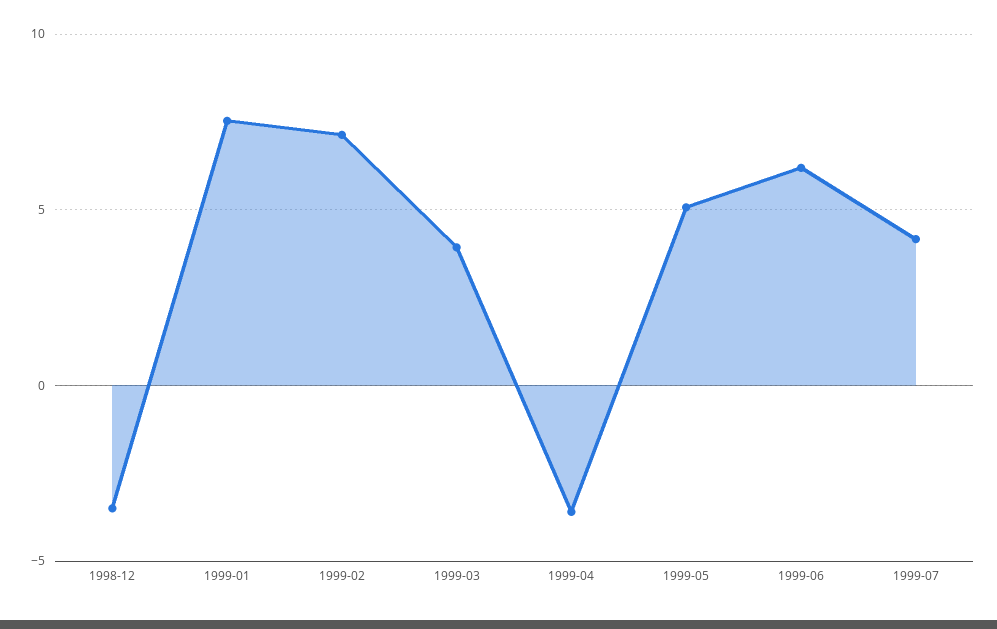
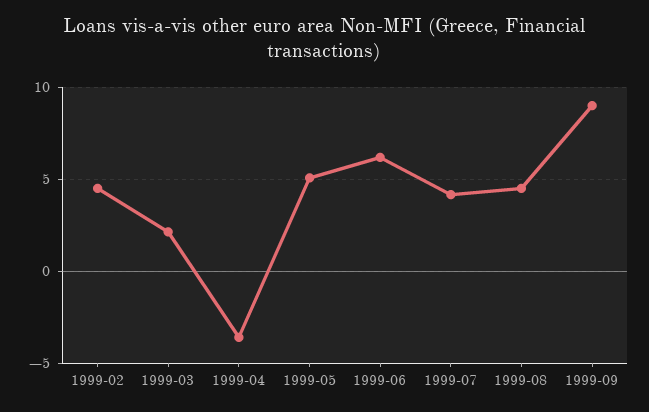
1998-12: -3.5 -> none
1999-01: 7.5 -> none
1999-02: 7 -> 4.5
1999-03: 4 -> 2
1999-08: none -> 4.5
1999-09: none -> 9

